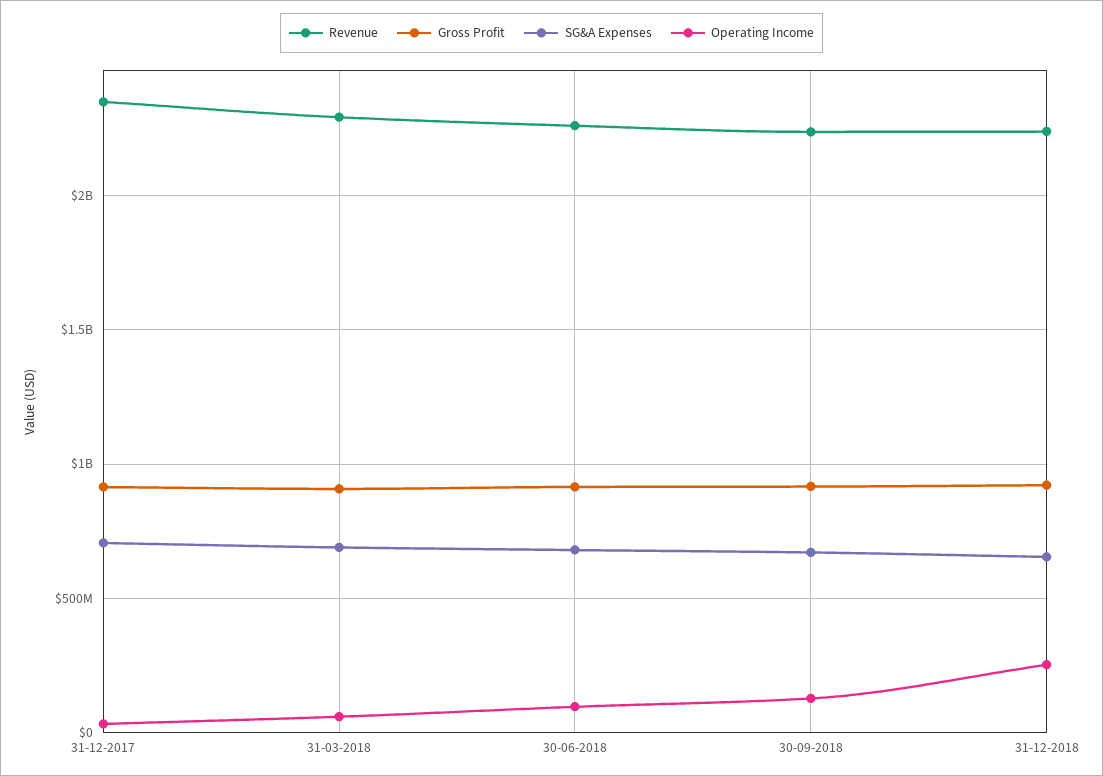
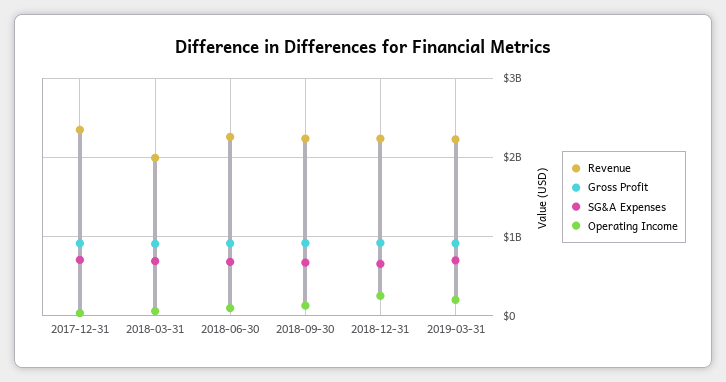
Revenue, 31-03-2018: 2300000000 -> 2000000000
Revenue, 2019-03-31: none -> 2200000000
Gross Profit, 2019-03-31: none -> 900000000
SG&A Expenses, 2019-03-31: none -> 700000000
Operating Income, 2019-03-31: none -> 200000000

